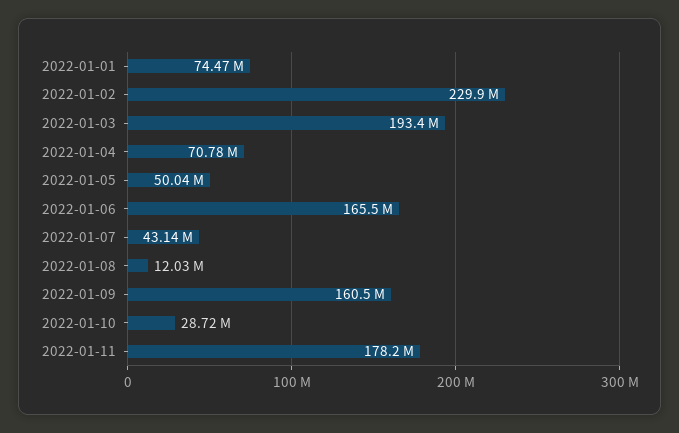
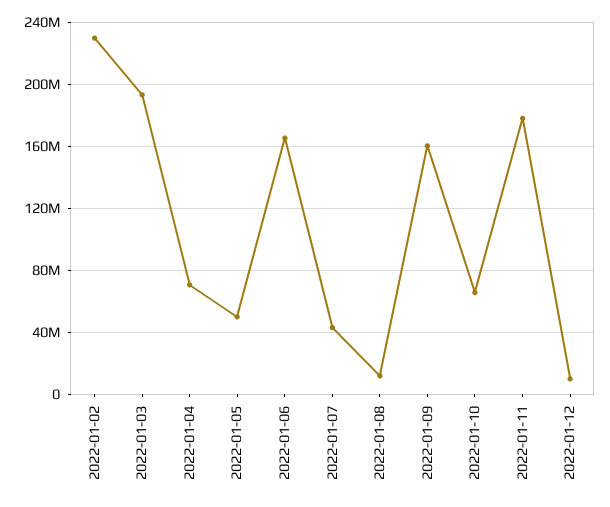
2022-01-01: 74470000 -> none
2022-01-10: 28720000 -> 65000000
2022-01-12: none -> 10000000

